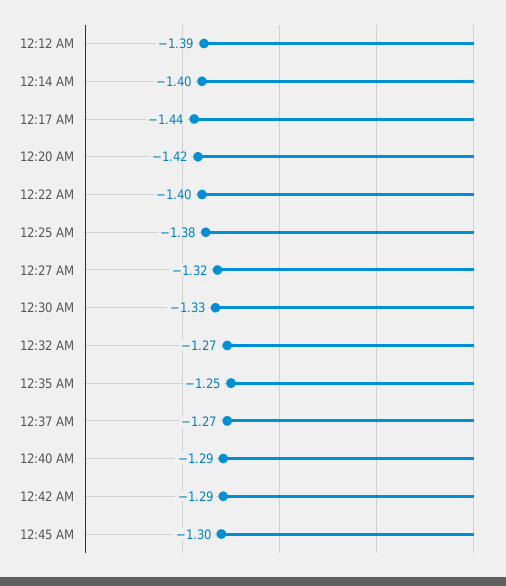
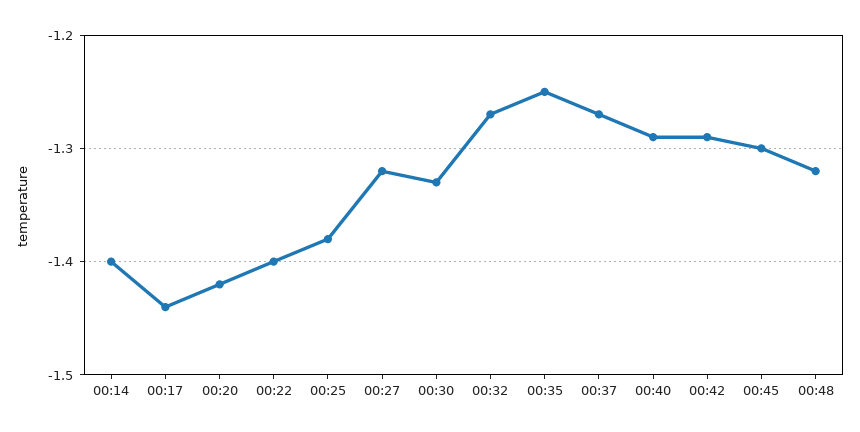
12:12 AM: -1.39 -> none
00:48: none -> -1.32

